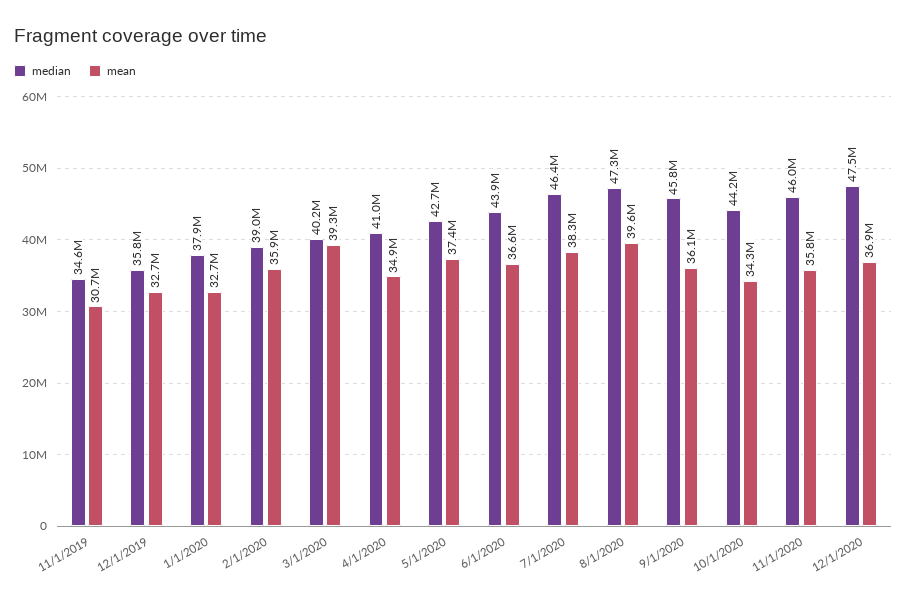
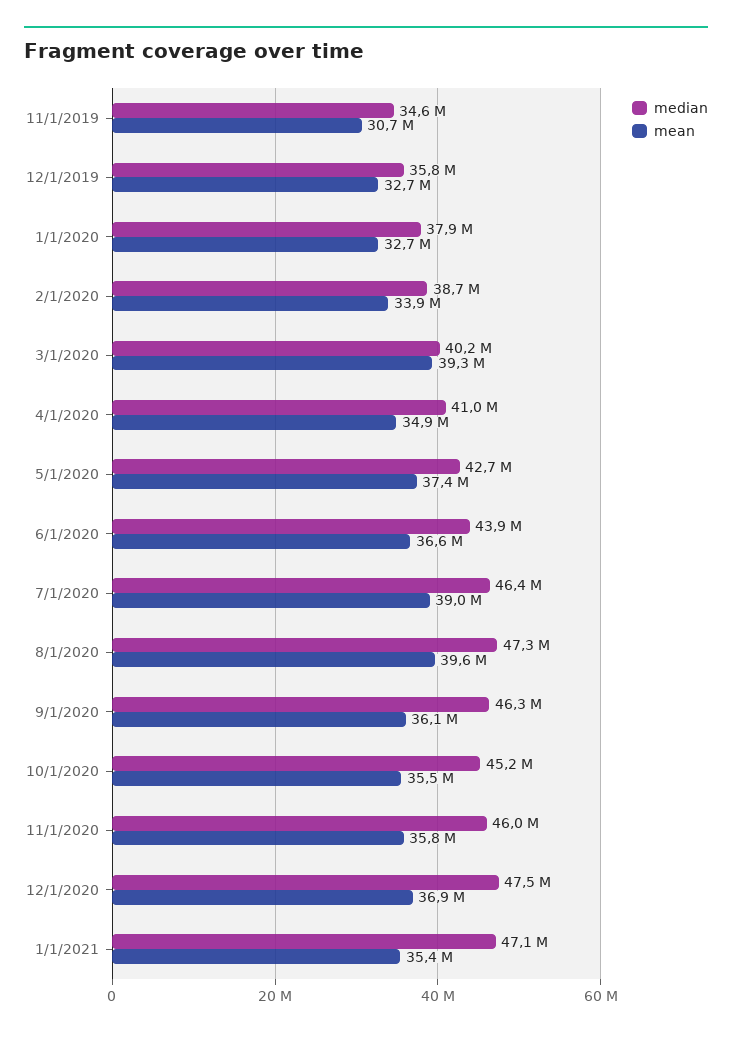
median, 2/1/2020: 39000000 -> 38700000
mean, 2/1/2020: 35900000 -> 33900000
mean, 7/1/2020: 38300000 -> 39000000
median, 9/1/2020: 45800000 -> 46300000
median, 10/1/2020: 44200000 -> 45200000
mean, 10/1/2020: 34300000 -> 35500000
median, 1/1/2021: none -> 47100000
mean, 1/1/2021: none -> 35400000

